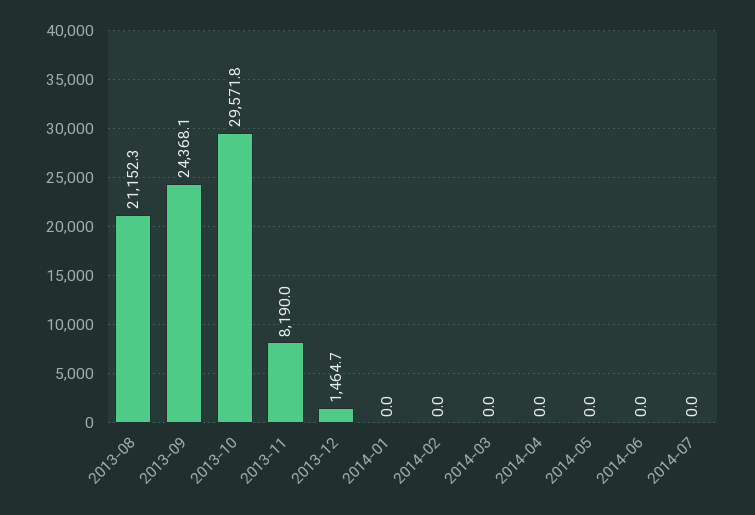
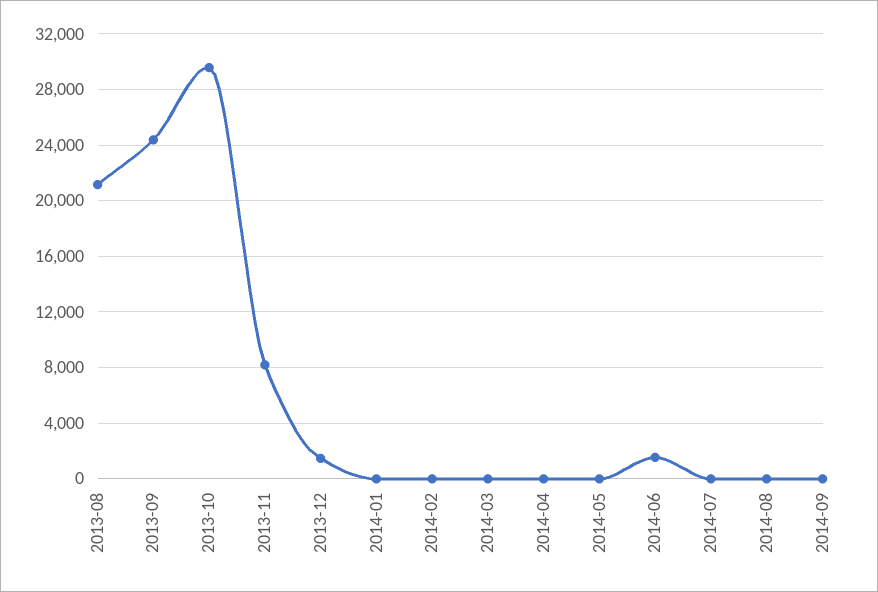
2014-06: 0 -> 1500
2014-08: none -> 0
2014-09: none -> 0

